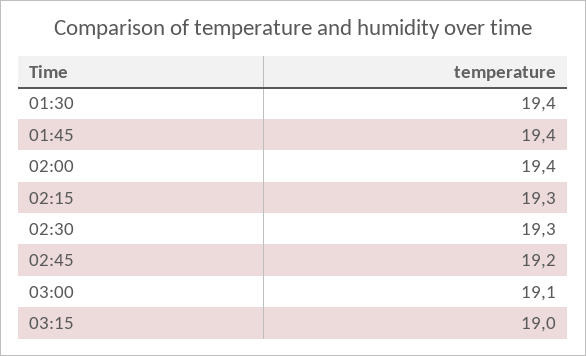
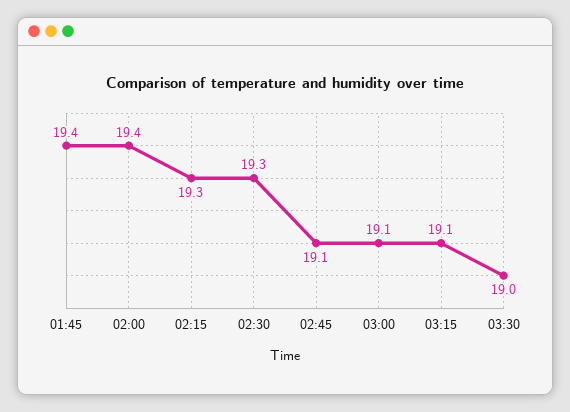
01:30: 19.4 -> none
02:45: 19.2 -> 19.1
03:15: 19 -> 19.1
03:30: none -> 19

